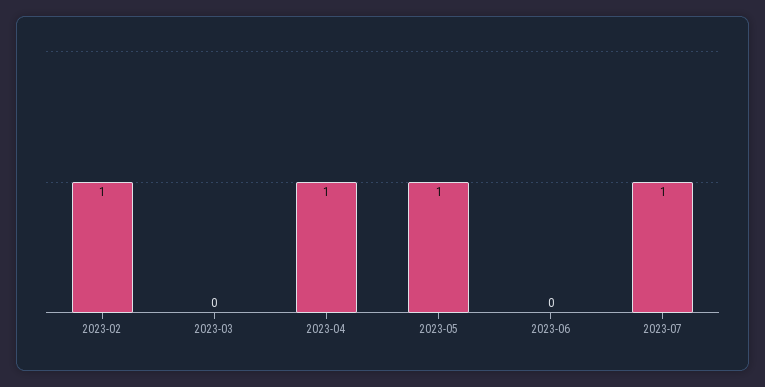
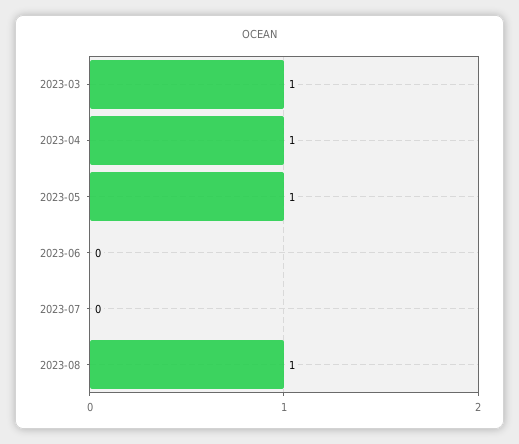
2023-02: 1 -> none
2023-03: 0 -> 1
2023-07: 1 -> 0
2023-08: none -> 1

